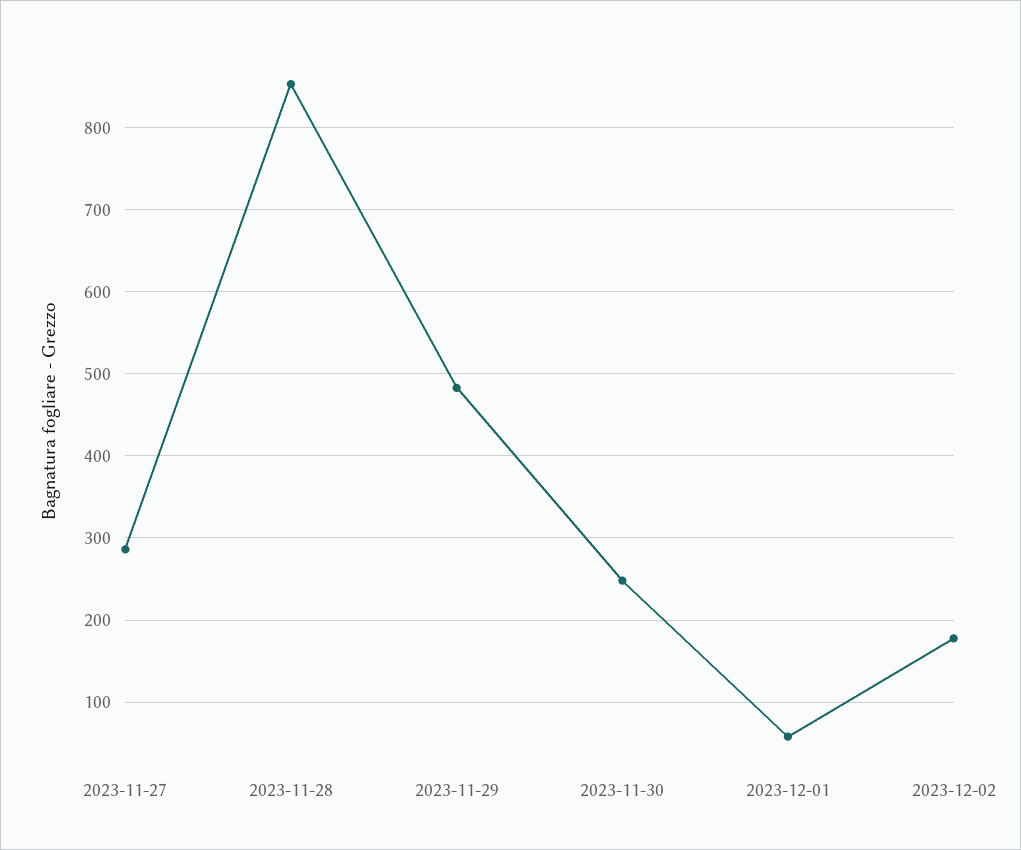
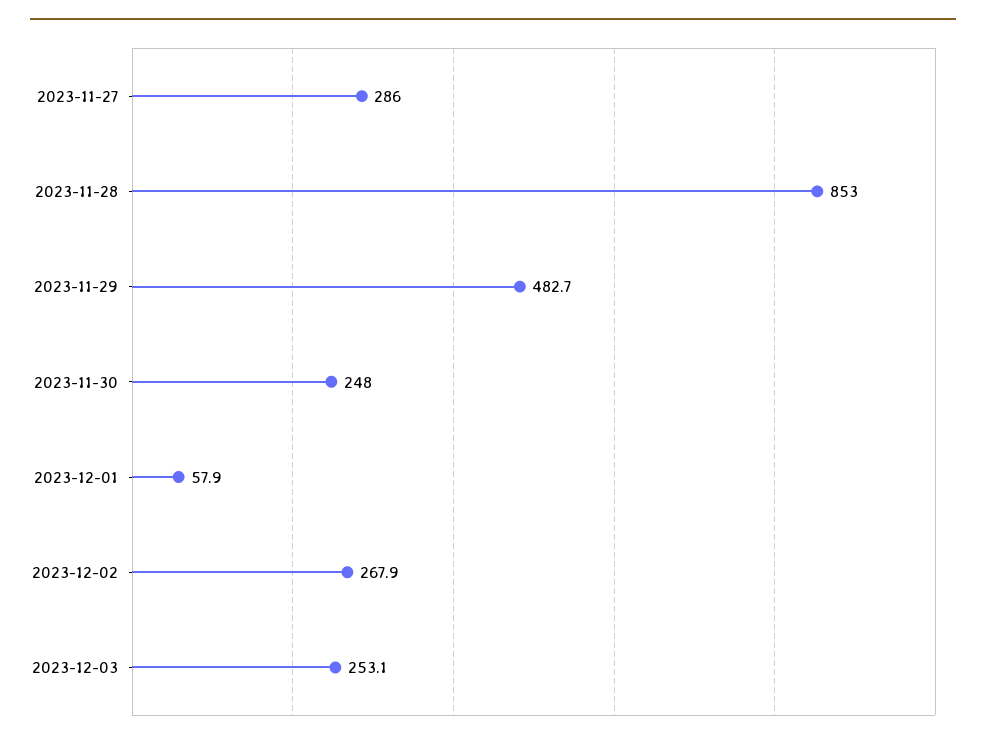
2023-12-02: 180 -> 267.9
2023-12-03: none -> 253.1

